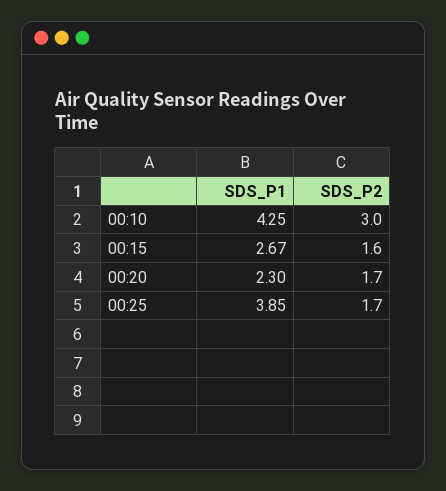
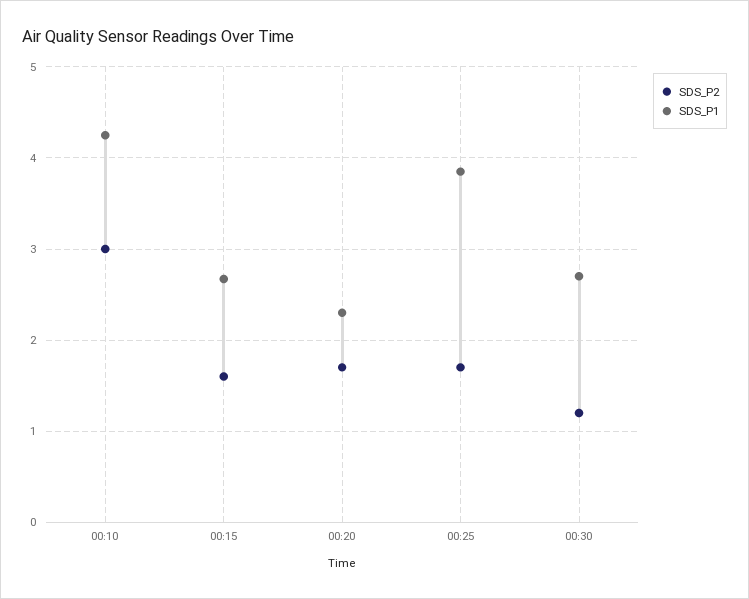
SDS_P2, 00:30: none -> 1.2
SDS_P1, 00:30: none -> 2.7

